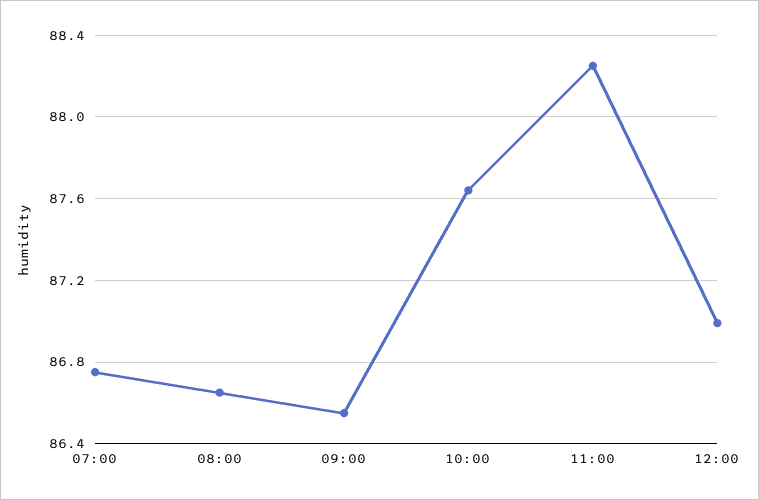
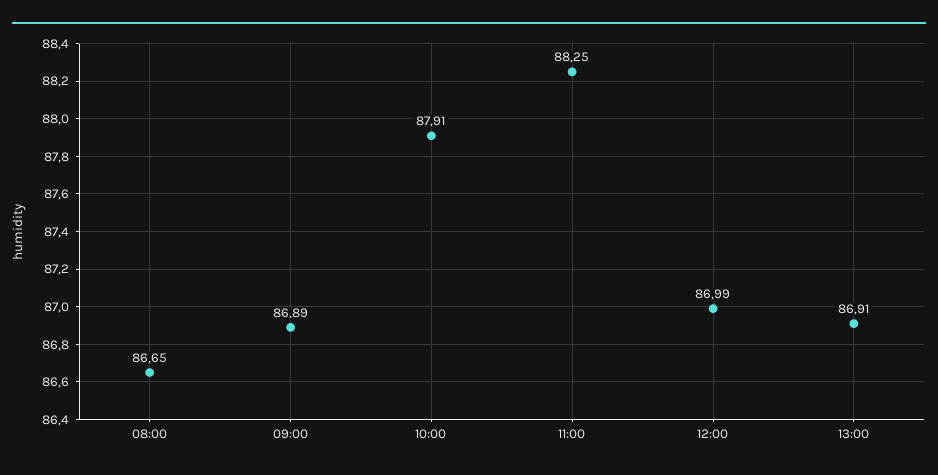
07:00: 86.75 -> none
09:00: 86.55 -> 86.89
10:00: 87.65 -> 87.91
13:00: none -> 86.91

